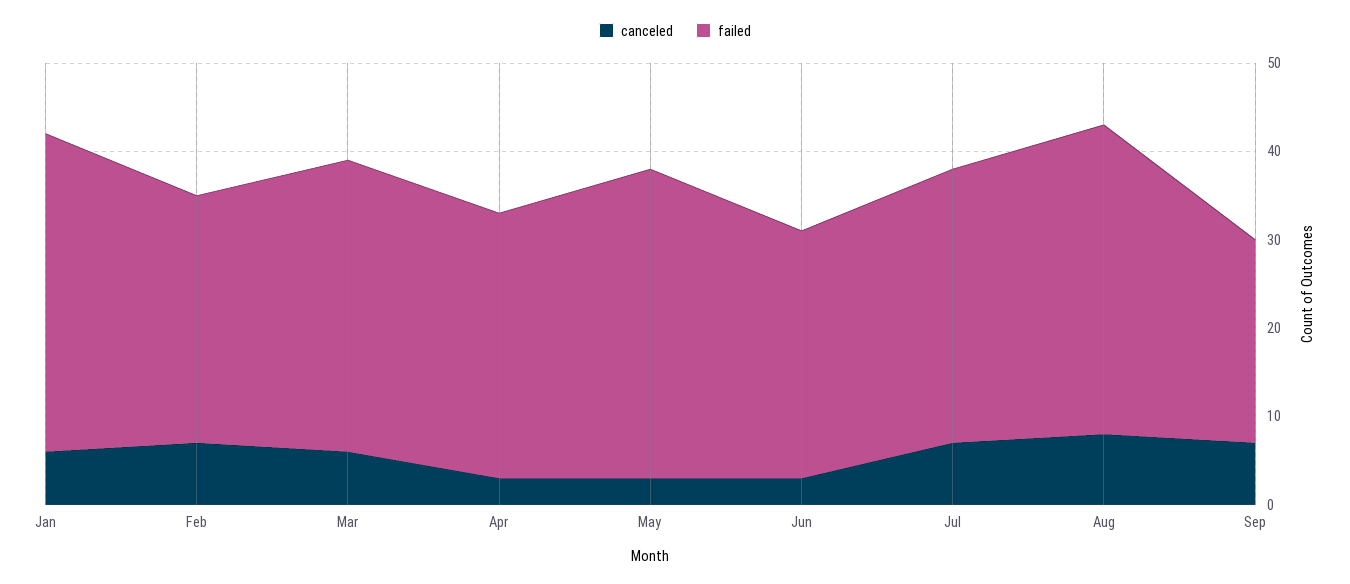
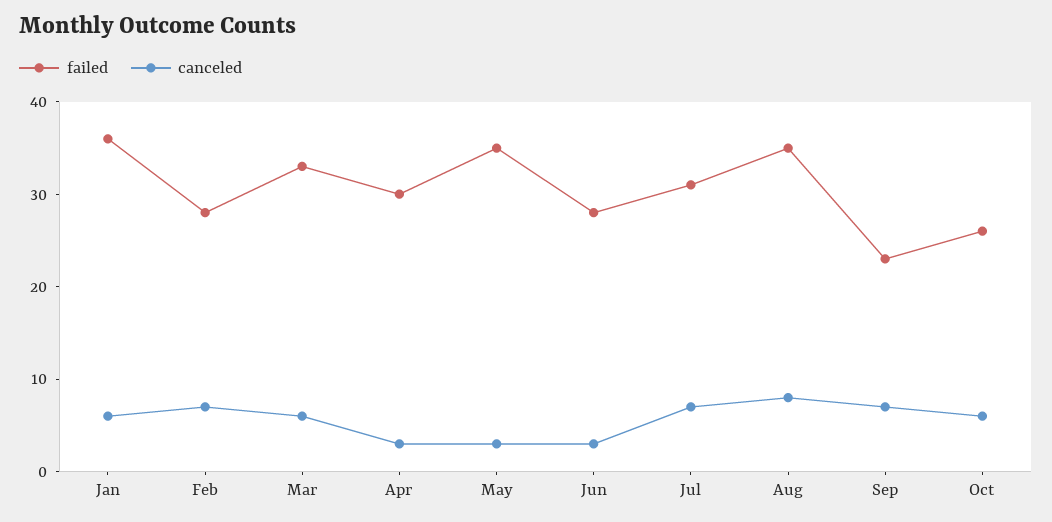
failed, Oct: none -> 26
canceled, Oct: none -> 6

